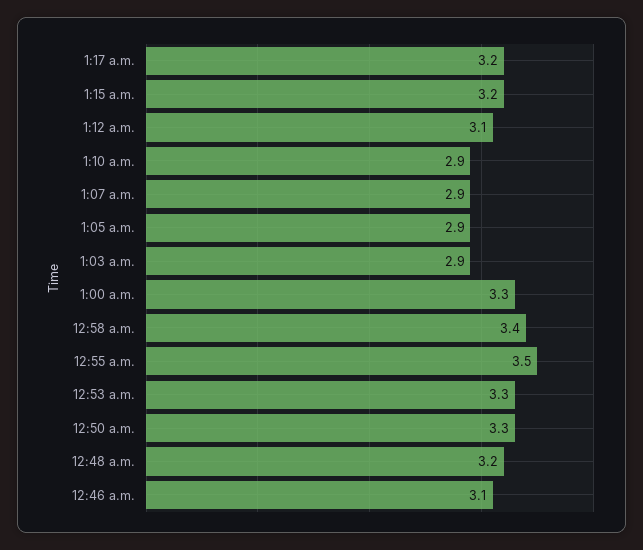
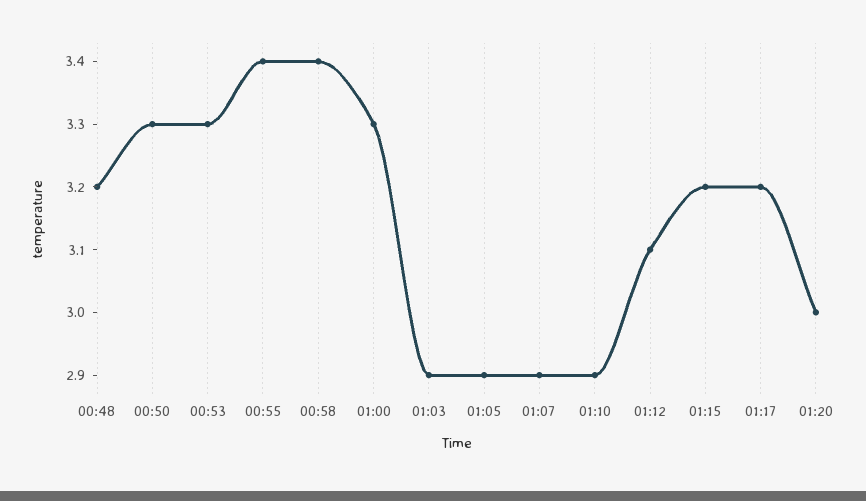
12:55 a.m.: 3.5 -> 3.4
12:46 a.m.: 3.1 -> none
01:20: none -> 3

